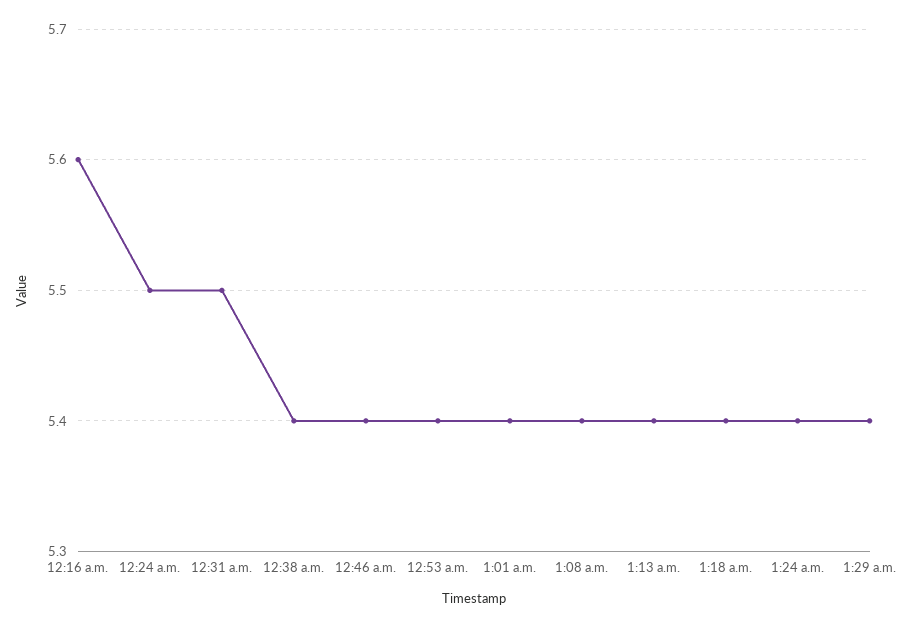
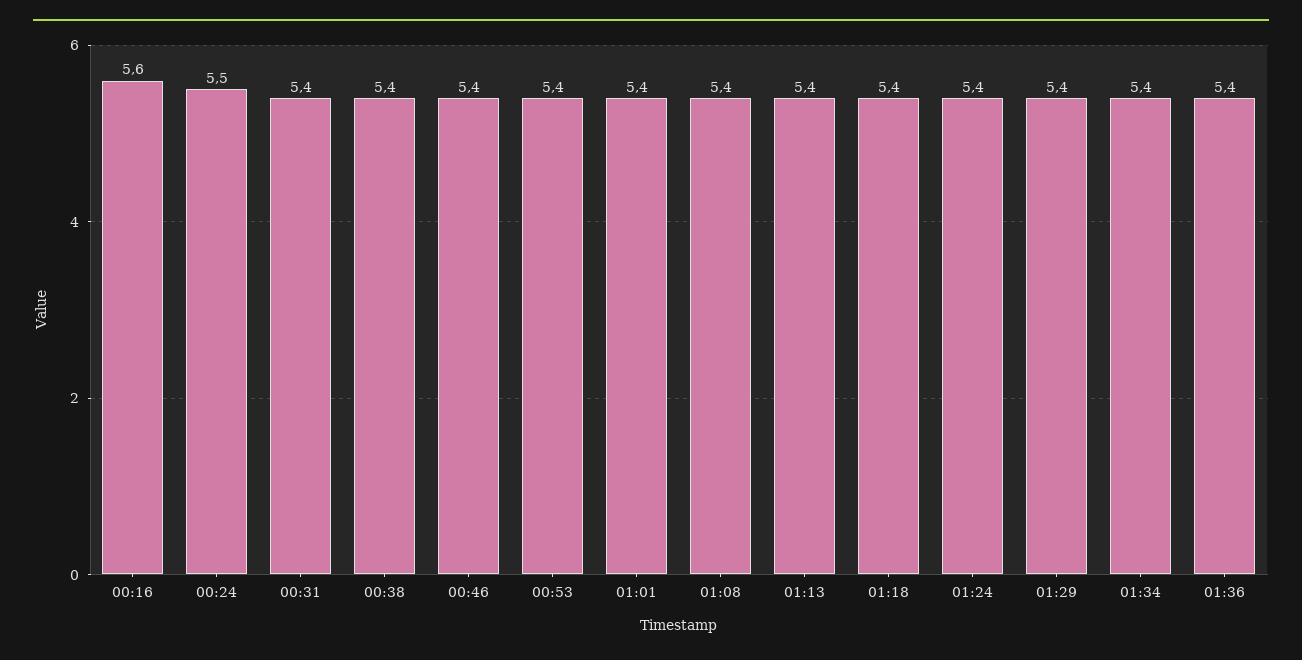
12:31 a.m.: 5.5 -> 5.4
01:34: none -> 5.4
01:36: none -> 5.4

